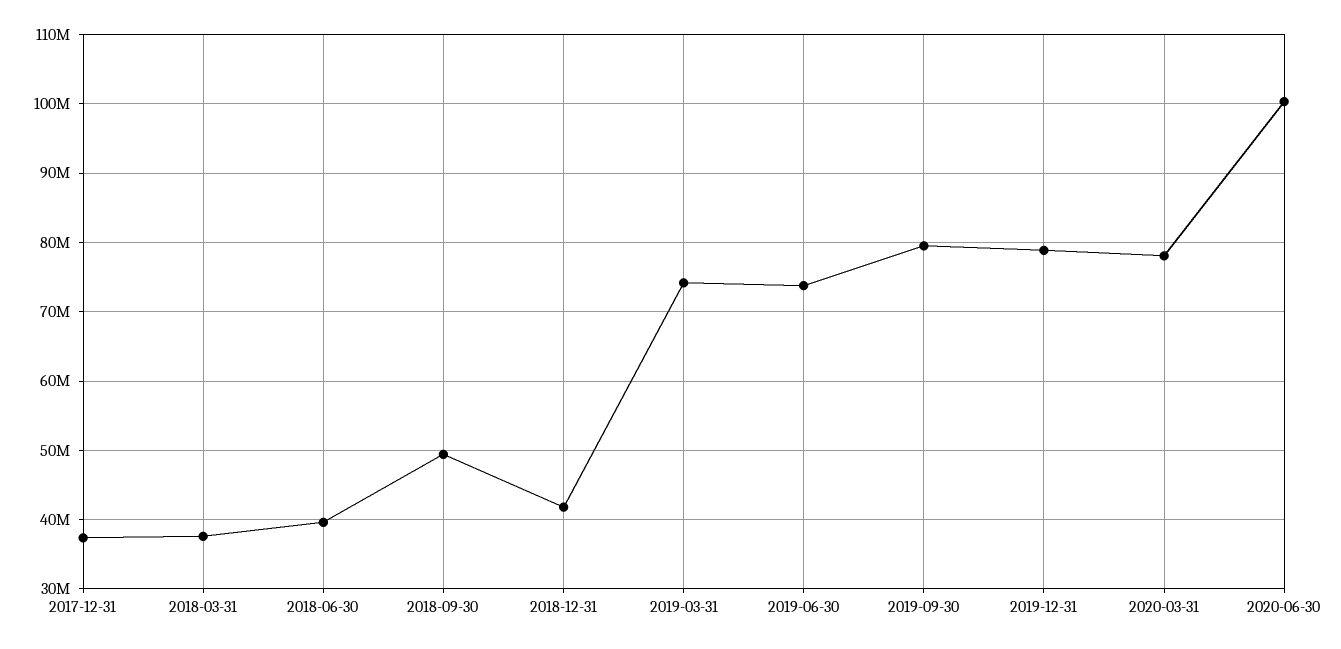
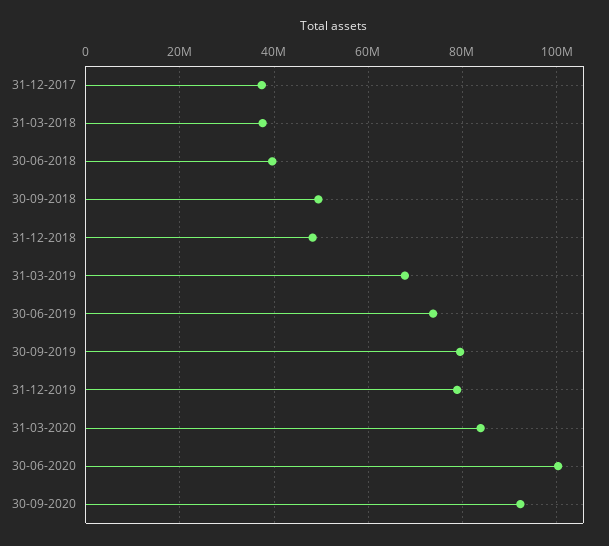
2018-12-31: 42000000 -> 48000000
2019-03-31: 74000000 -> 68000000
2020-03-31: 78000000 -> 84000000
30-09-2020: none -> 92000000

